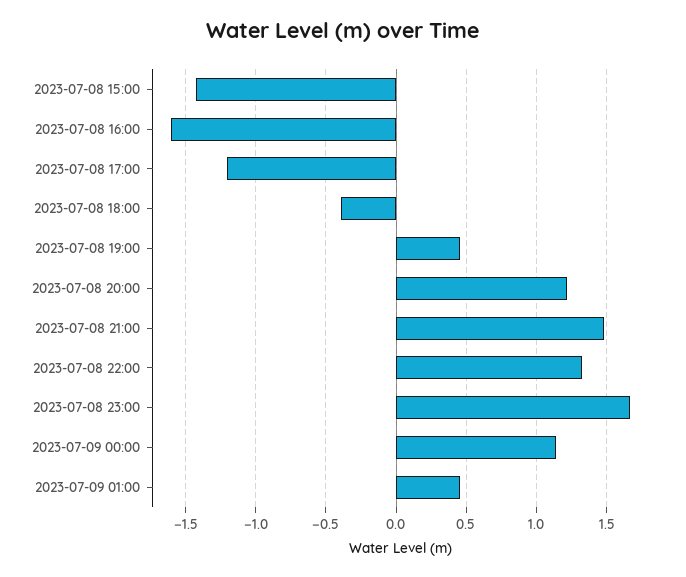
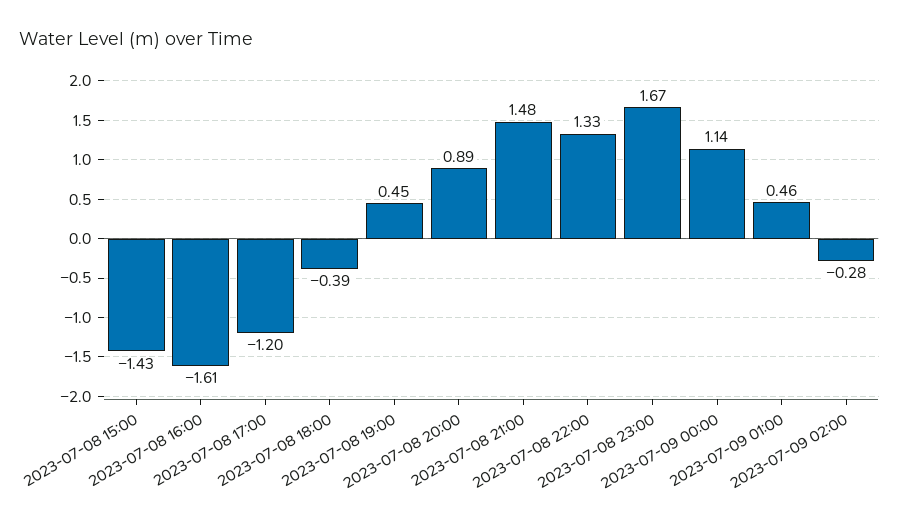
2023-07-08 20:00: 1.2 -> 0.89
2023-07-09 02:00: none -> -0.28

